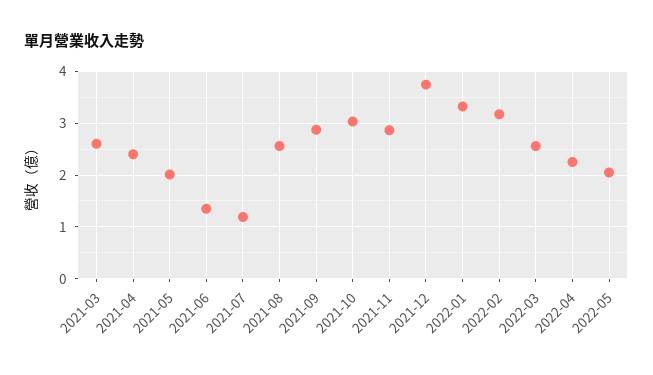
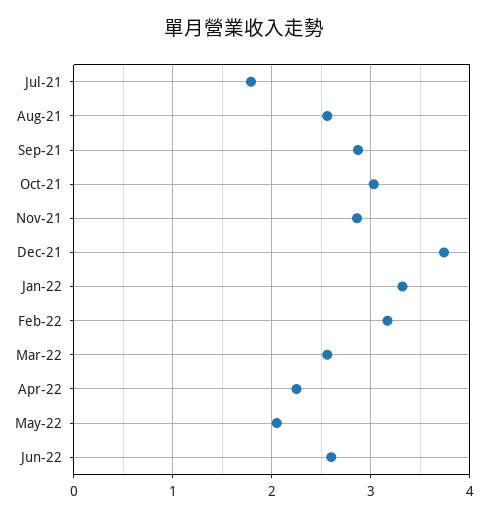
2021-03: 2.6 -> none
2021-04: 2.4 -> none
2021-05: 2 -> none
2021-06: 1.4 -> none
2021-07: 1.2 -> 1.8
Jun-22: none -> 2.6

